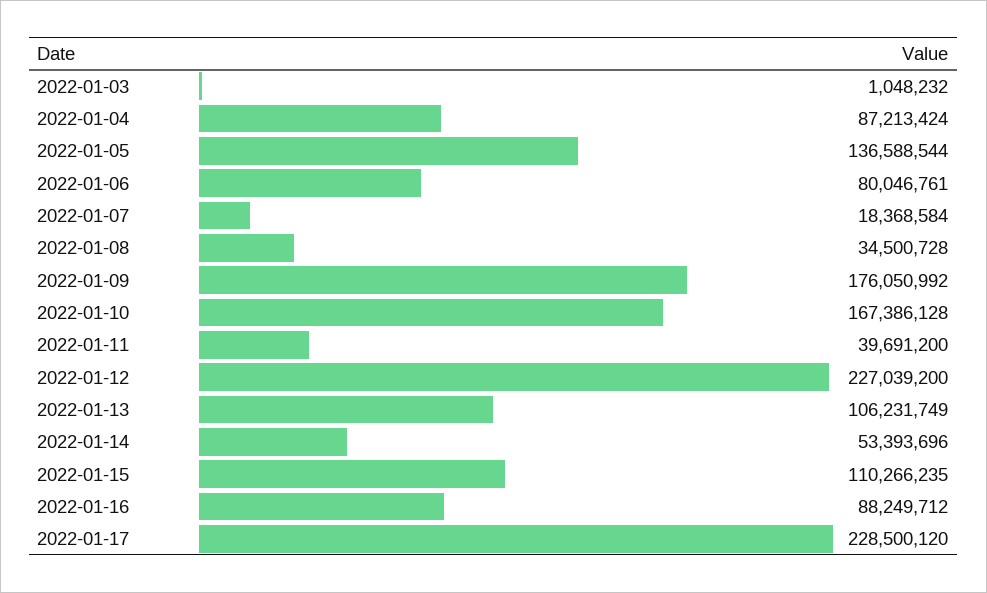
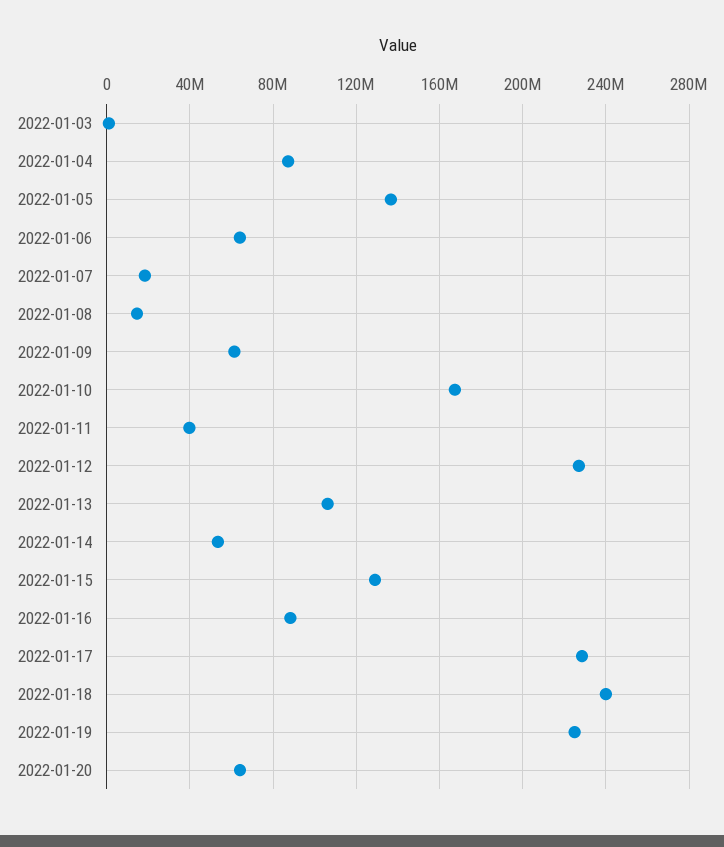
2022-01-06: 80046761 -> 65000000
2022-01-08: 34500728 -> 15000000
2022-01-09: 176050992 -> 60000000
2022-01-15: 110266235 -> 130000000
2022-01-18: none -> 240000000
2022-01-19: none -> 225000000
2022-01-20: none -> 65000000

